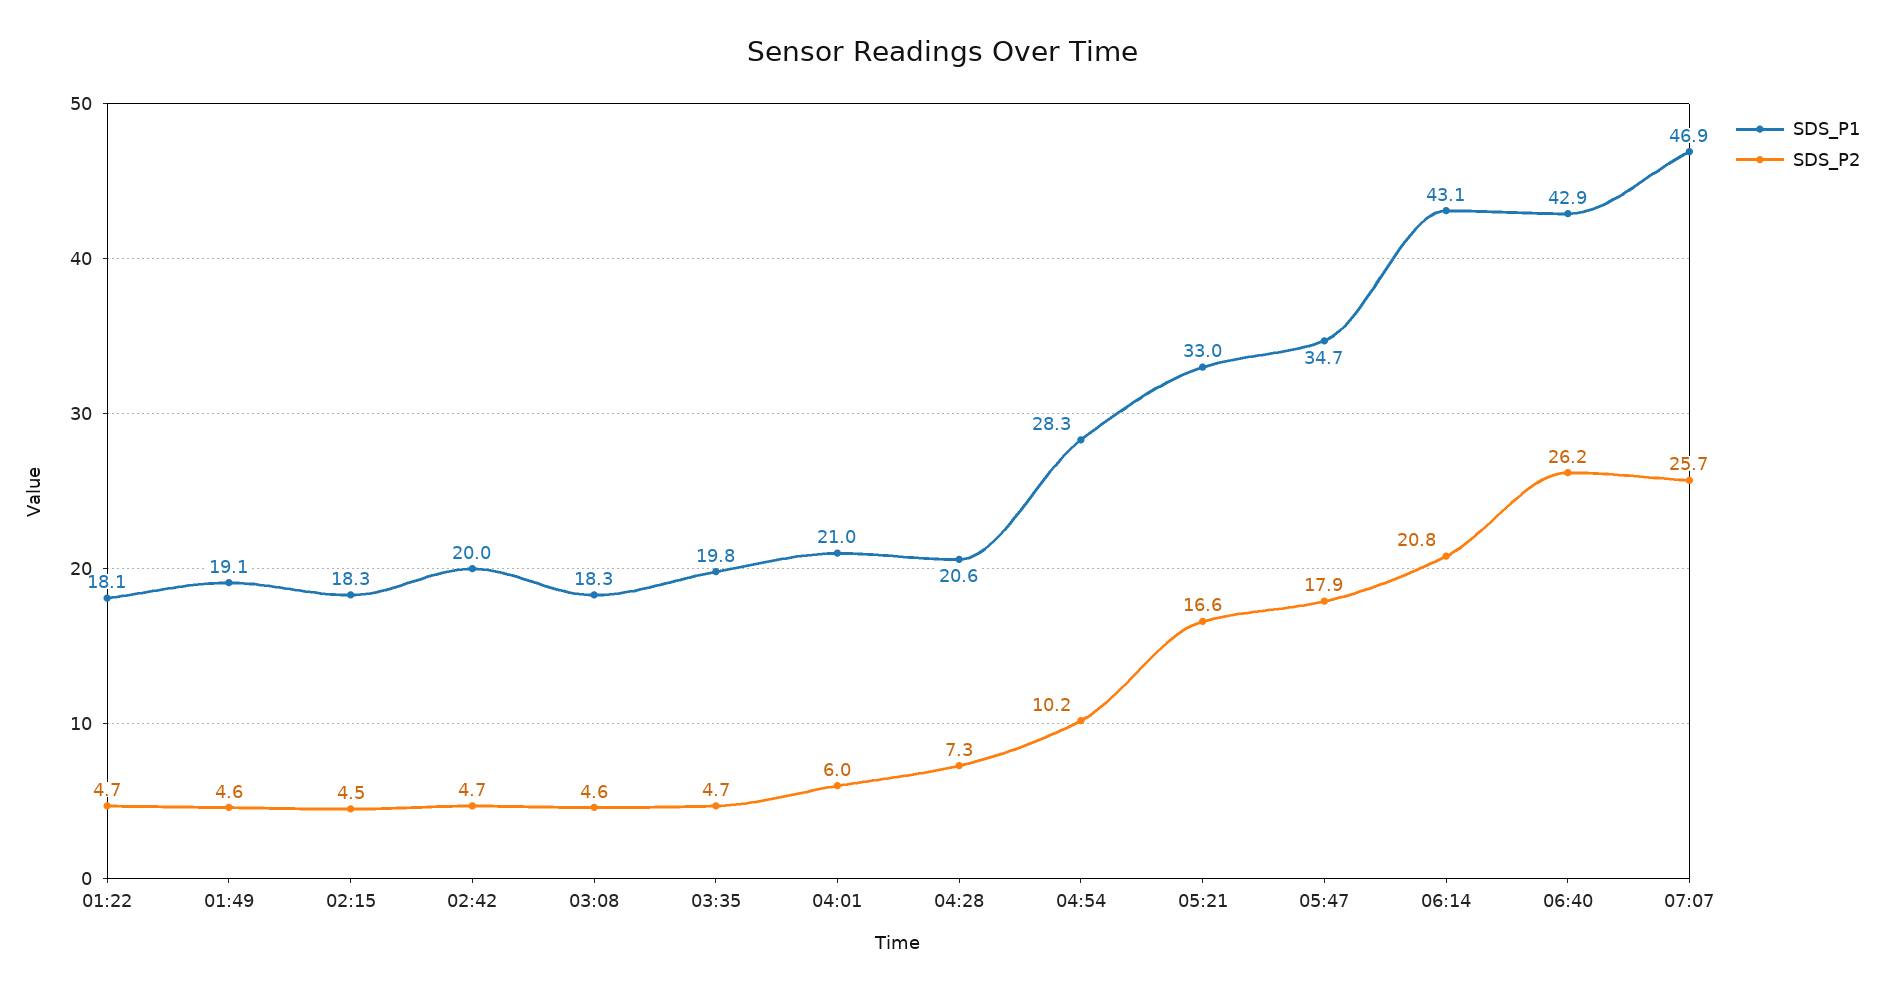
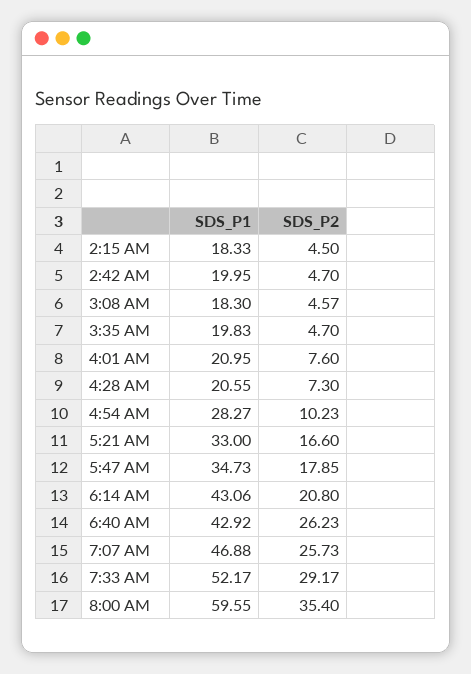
SDS_P1, 01:22: 18.1 -> none
SDS_P2, 01:22: 4.7 -> none
SDS_P1, 01:49: 19.1 -> none
SDS_P2, 01:49: 4.6 -> none
SDS_P2, 04:01: 6 -> 7.6
SDS_P1, 7:33 AM: none -> 52.17
SDS_P2, 7:33 AM: none -> 29.17
SDS_P1, 8:00 AM: none -> 59.55
SDS_P2, 8:00 AM: none -> 35.4

